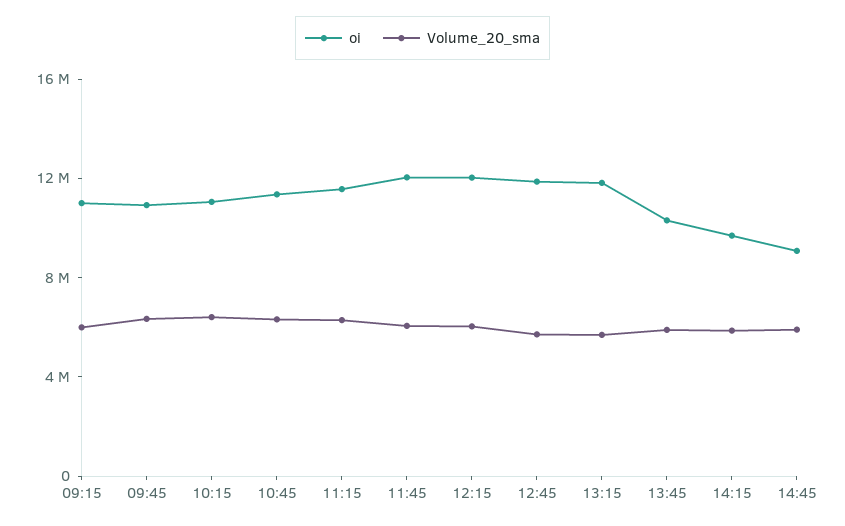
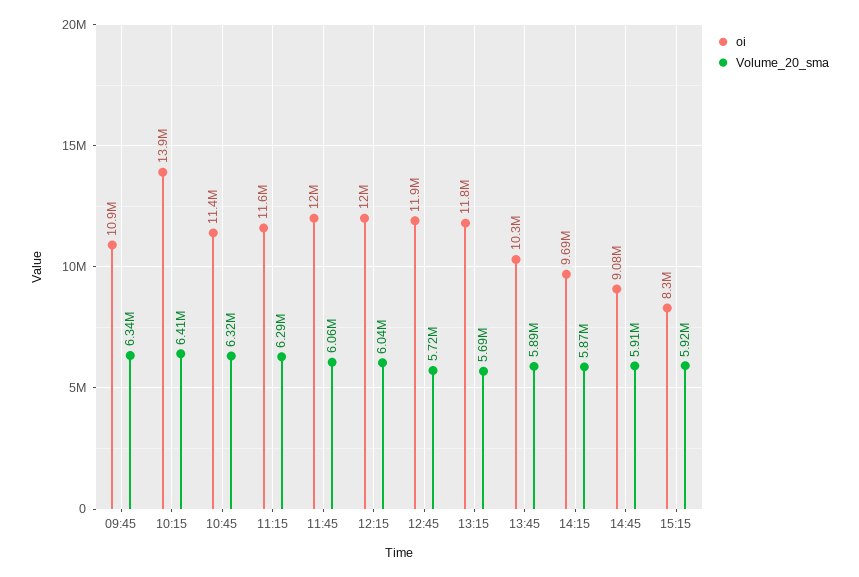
oi, 09:15: 11000000 -> none
Volume_20_sma, 09:15: 6000000 -> none
oi, 10:15: 11000000 -> 13900000
oi, 15:15: none -> 8300000
Volume_20_sma, 15:15: none -> 5920000

